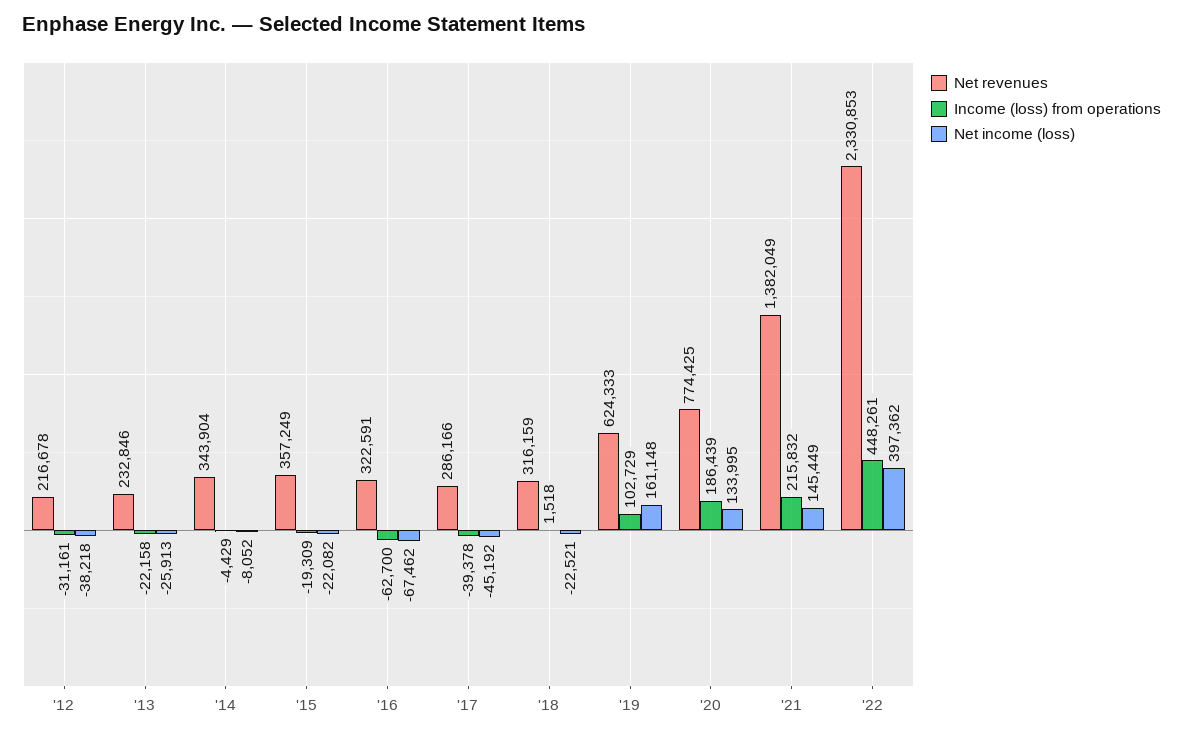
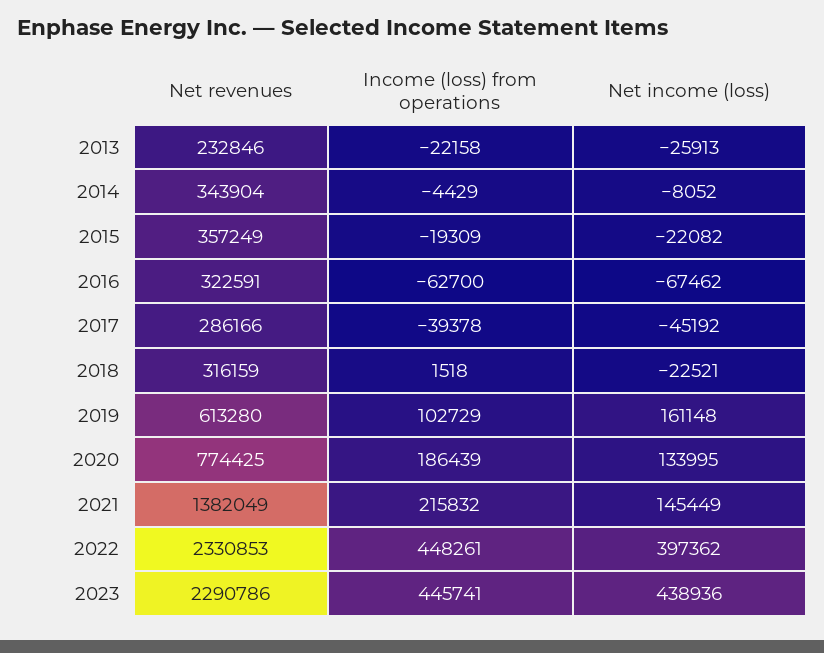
Net revenues, '12: 216678 -> none
Income (loss) from operations, '12: -31161 -> none
Net income (loss), '12: -38218 -> none
Net revenues, '19: 624333 -> 613280
Net revenues, 2023: none -> 2290786
Income (loss) from operations, 2023: none -> 445741
Net income (loss), 2023: none -> 438936

